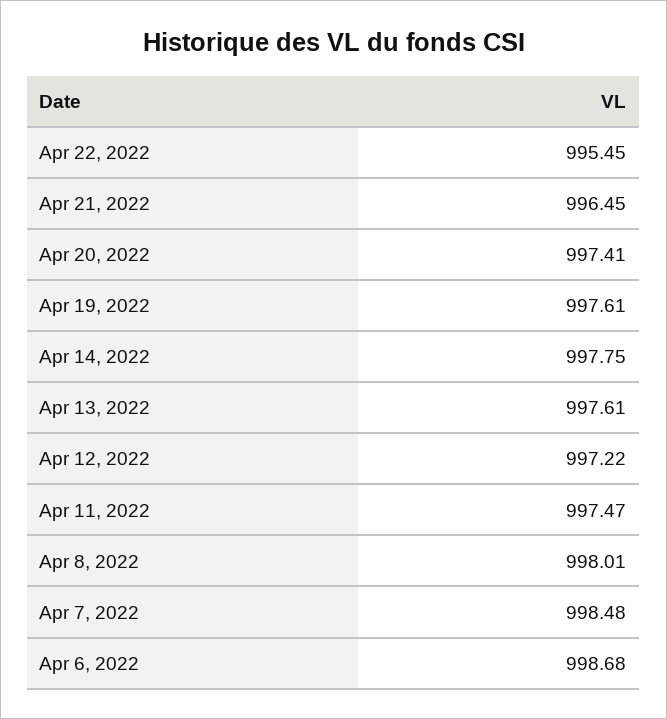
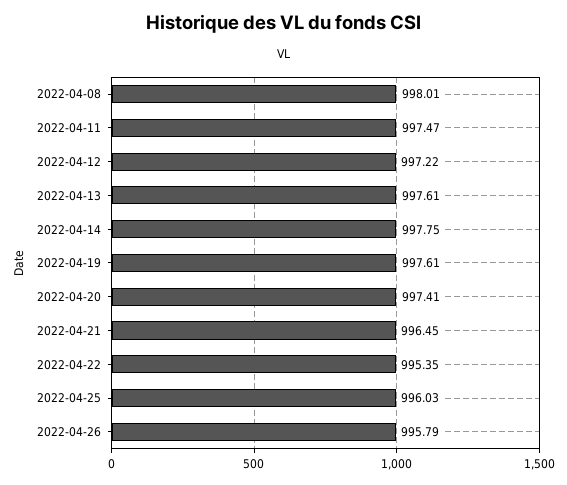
Apr 22, 2022: 995.45 -> 995.35
Apr 7, 2022: 998.48 -> none
Apr 6, 2022: 998.68 -> none
2022-04-25: none -> 996.03
2022-04-26: none -> 995.79

